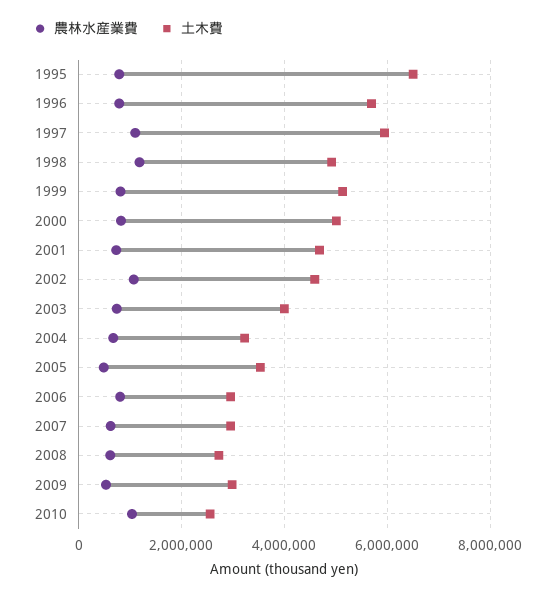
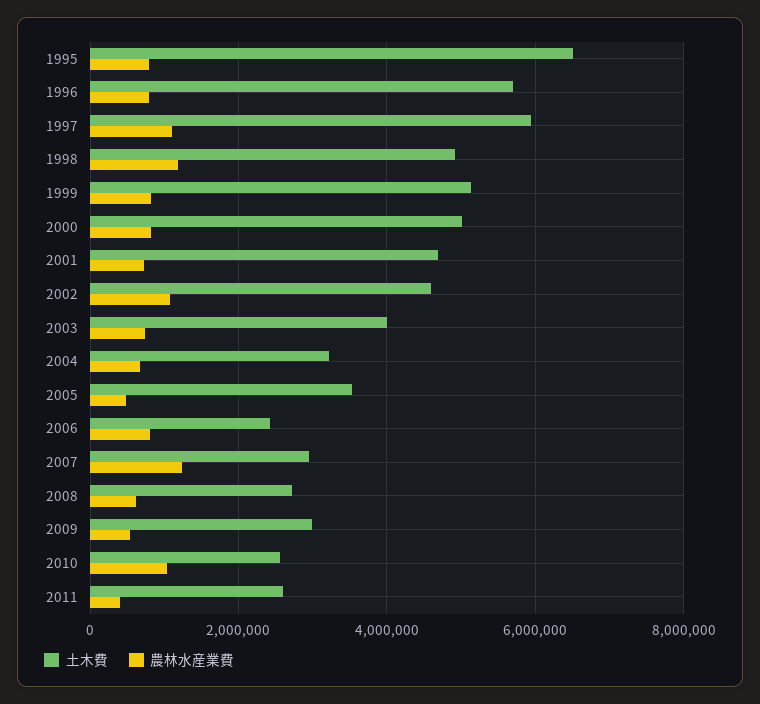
土木費, 2006: 3000000 -> 2400000
農林水産業費, 2007: 600000 -> 1200000
土木費, 2011: none -> 2600000
農林水産業費, 2011: none -> 400000

